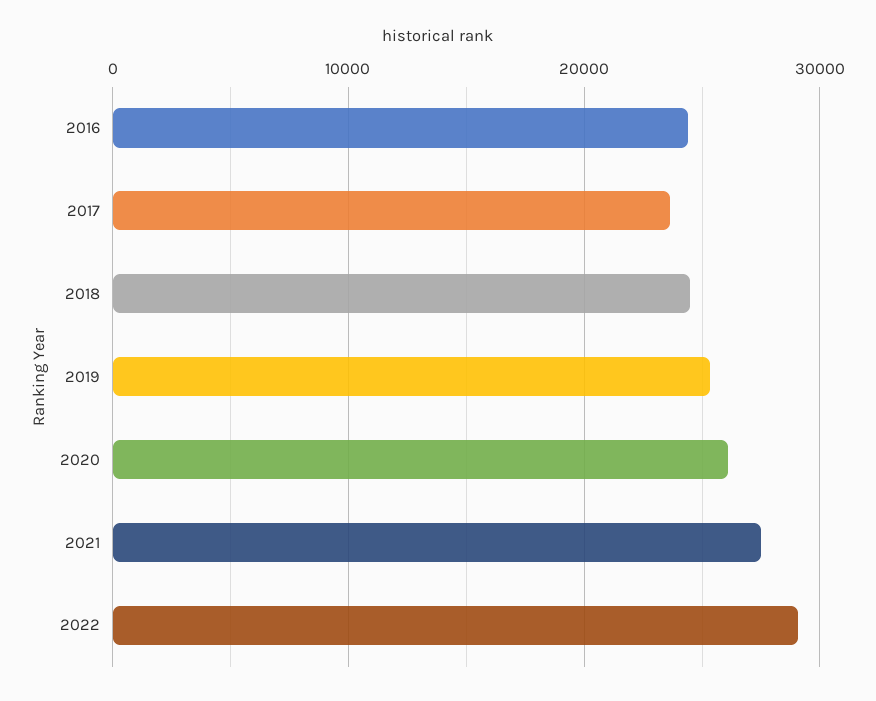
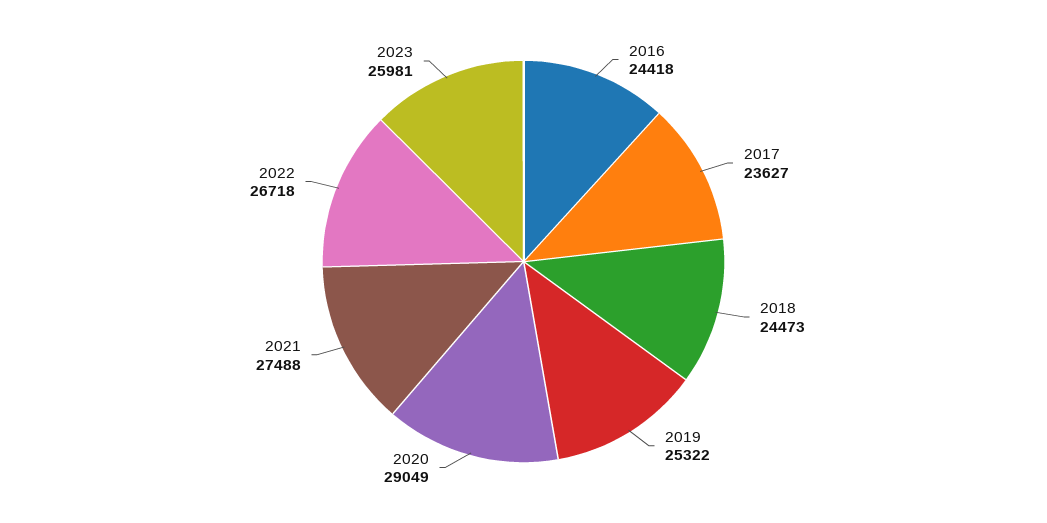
2020: 26000 -> 29049
2022: 29000 -> 26718
2023: none -> 25981

